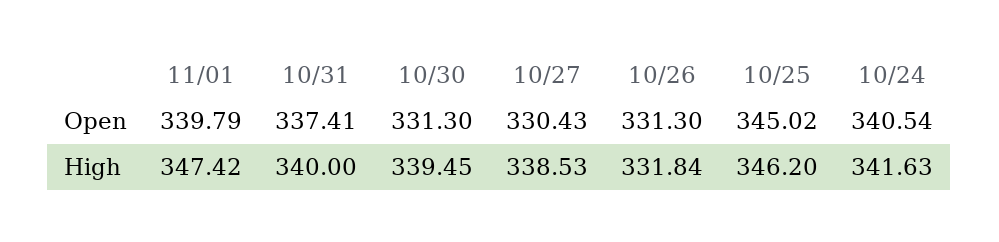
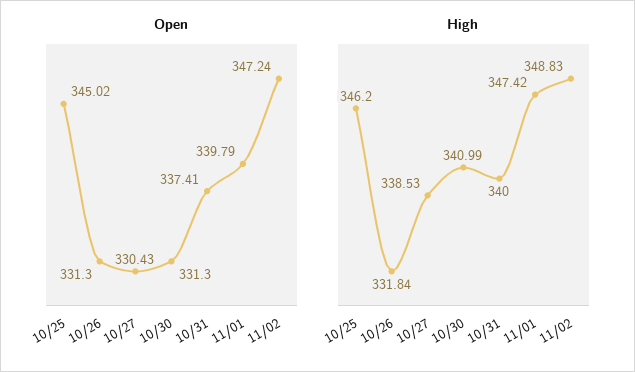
Open, 10/24: 340.54 -> none
High, 10/30: 339.45 -> 340.99
High, 10/24: 341.63 -> none
Open, 11/02: none -> 347.24
High, 11/02: none -> 348.83

